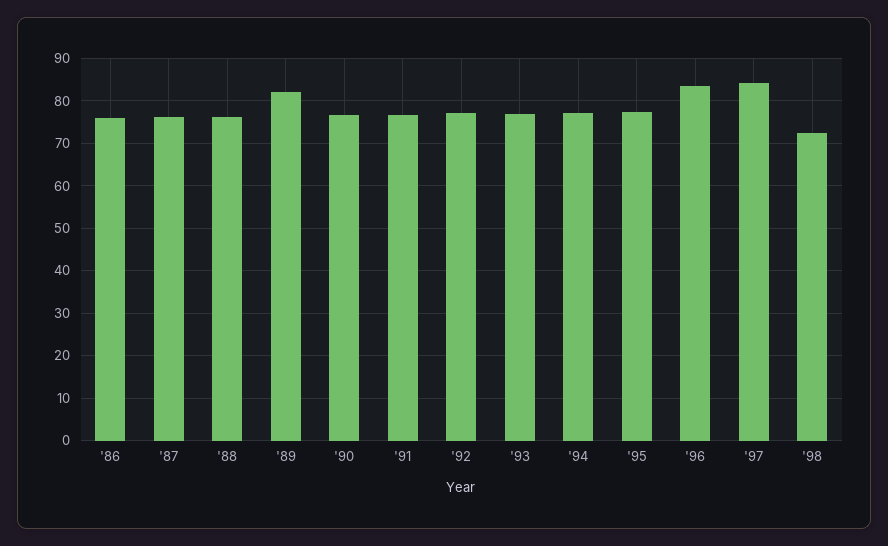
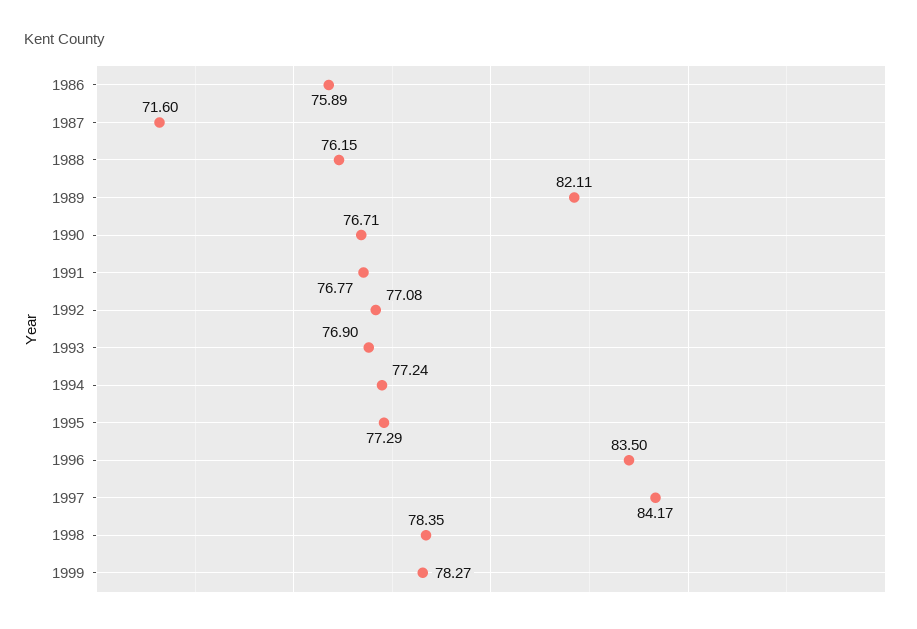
'87: 76 -> 71.6
'98: 72 -> 78.35
1999: none -> 78.27

